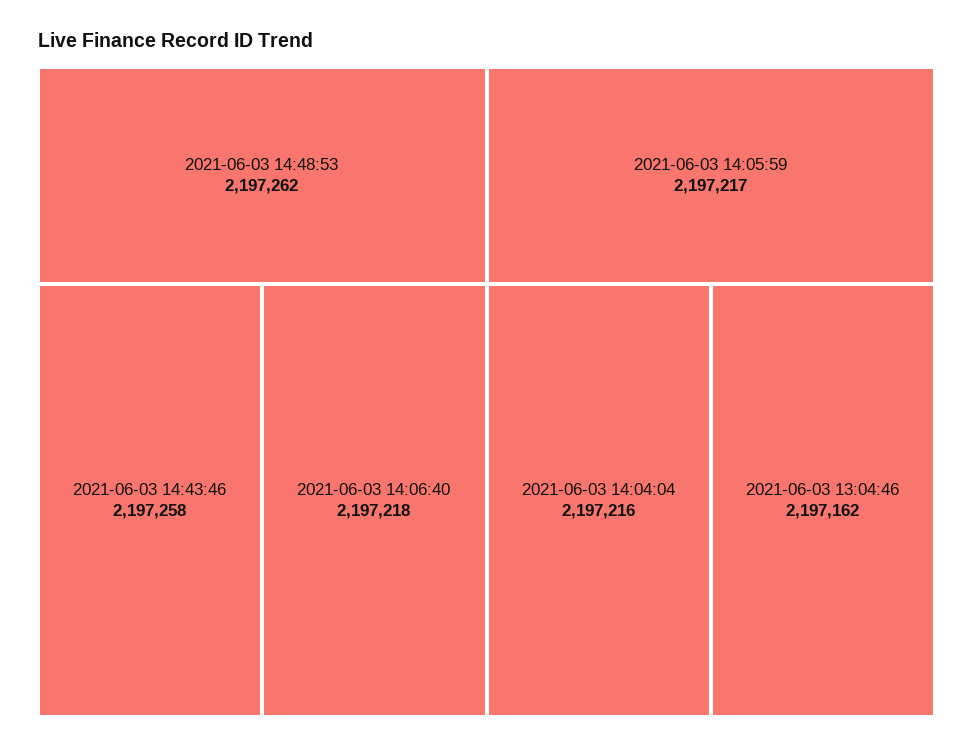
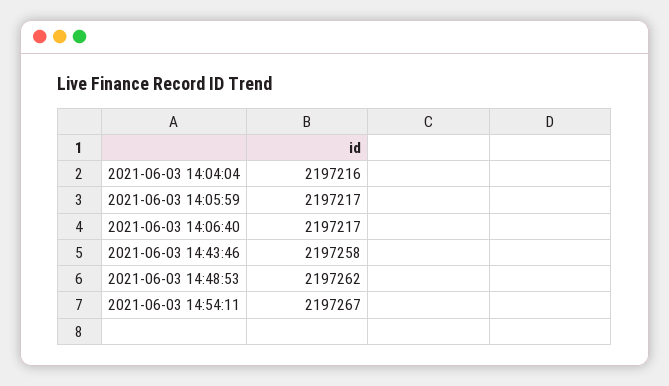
2021-06-03 14:06:40: 2197218 -> 2197217
2021-06-03 13:04:46: 2197162 -> none
2021-06-03 14:54:11: none -> 2197267

